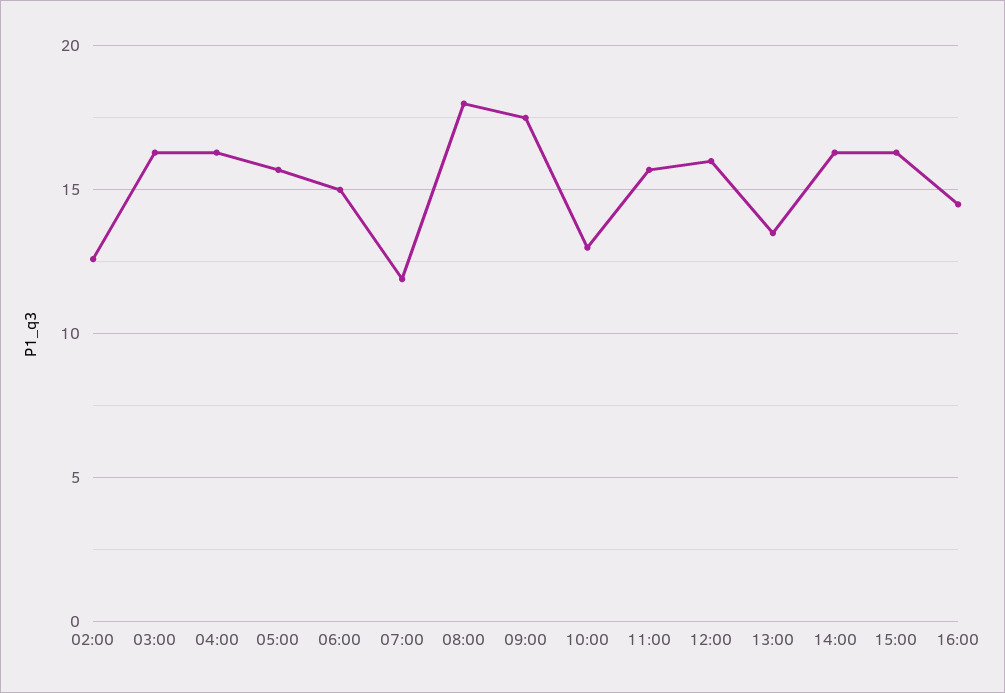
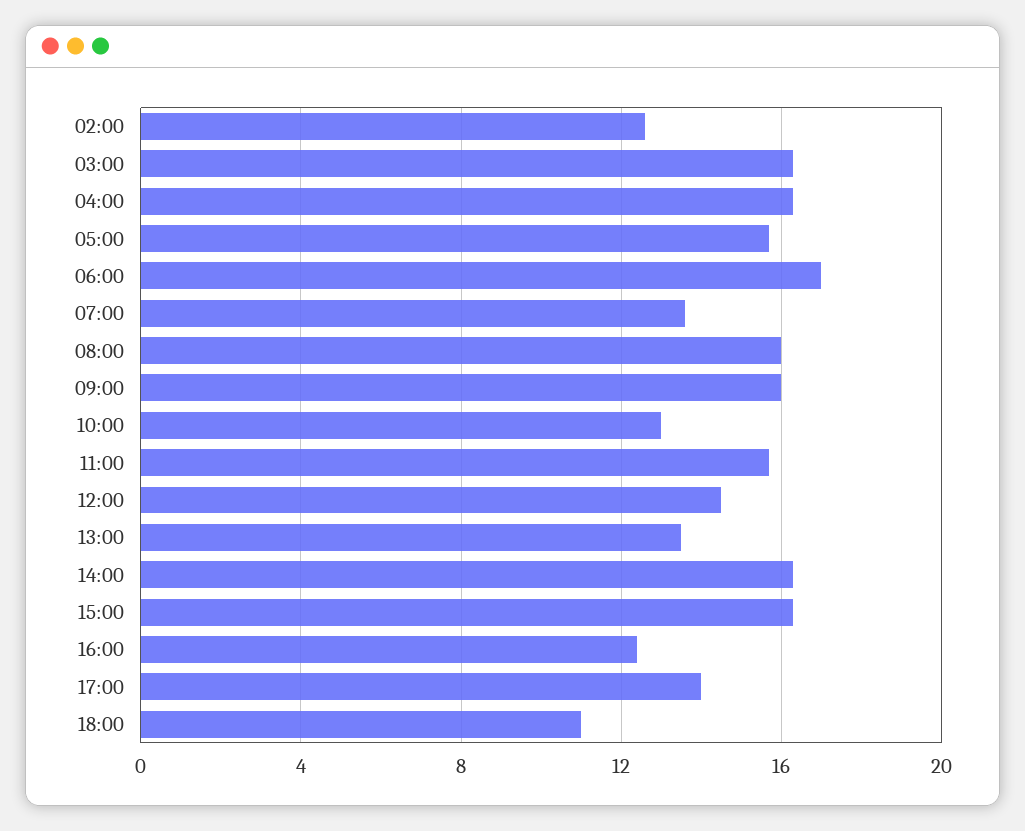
06:00: 15 -> 17
07:00: 12 -> 13.5
08:00: 18 -> 16
09:00: 17.5 -> 16
12:00: 16 -> 14.5
16:00: 14.5 -> 12.5
17:00: none -> 14
18:00: none -> 11

